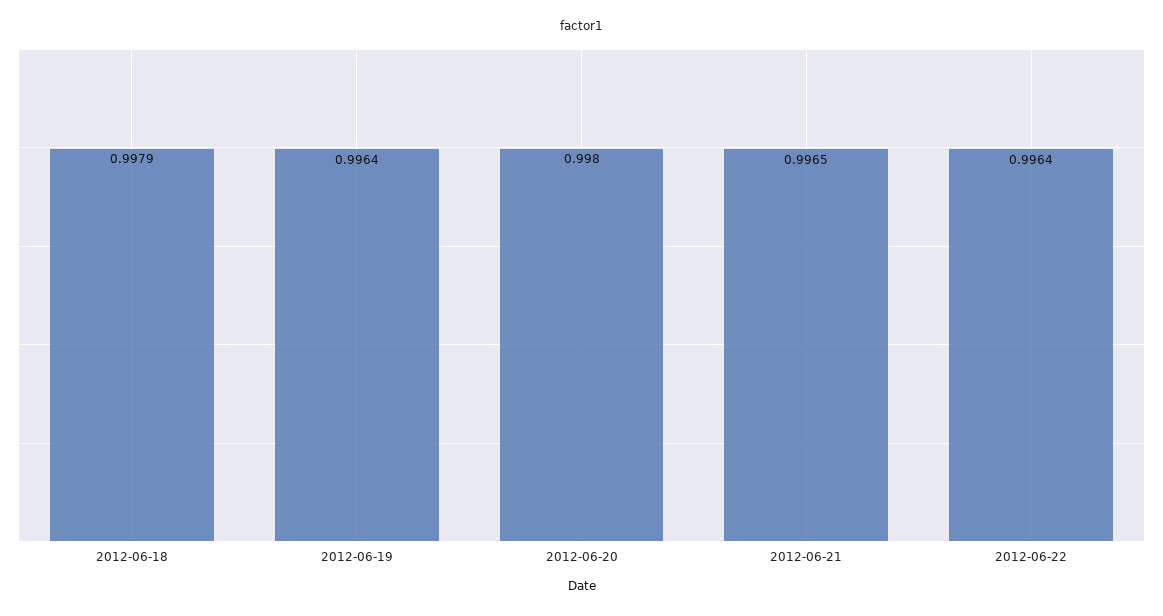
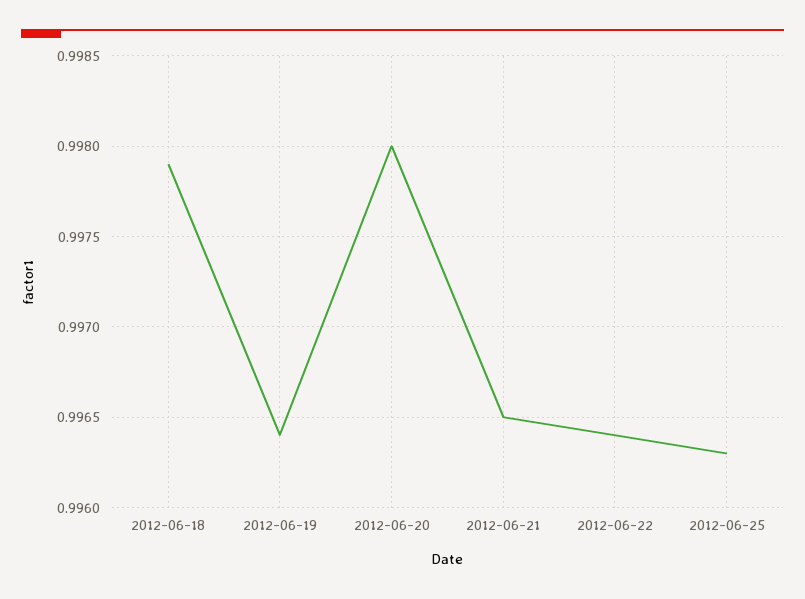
2012-06-25: none -> 0.9963

